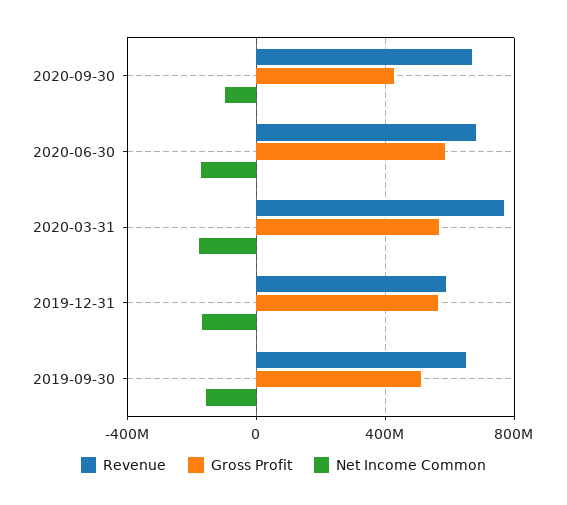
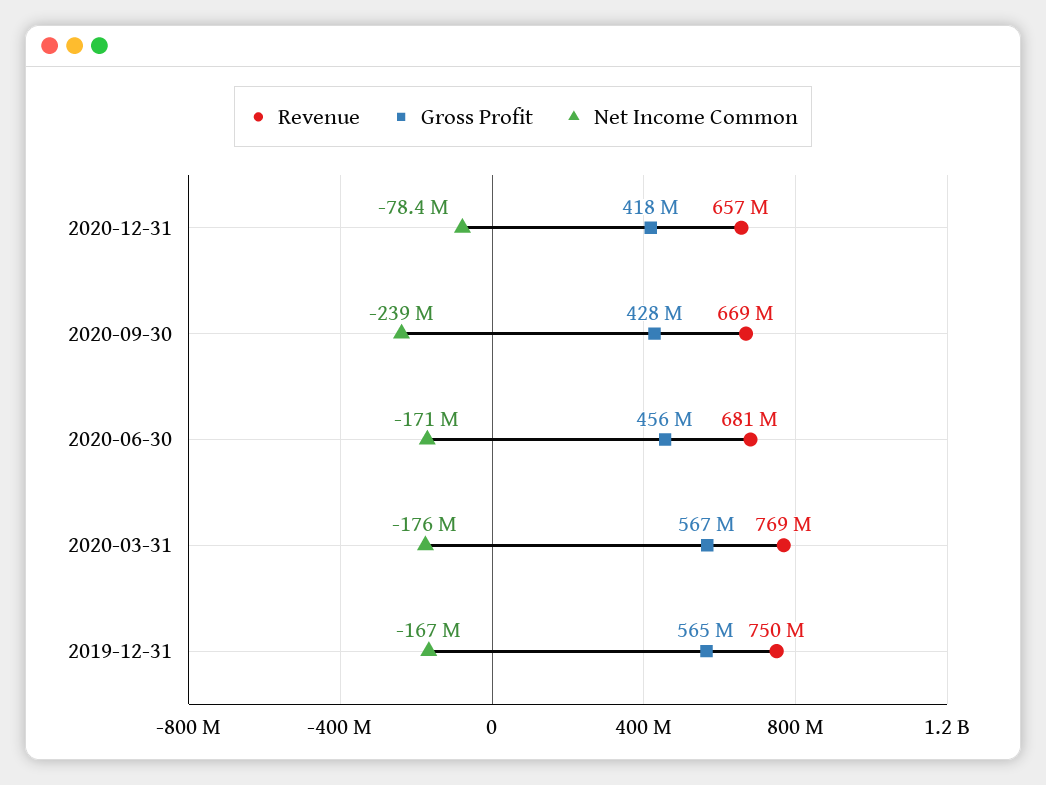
Net Income Common, 2020-09-30: -100000000 -> -239000000
Gross Profit, 2020-06-30: 600000000 -> 456000000
Revenue, 2019-12-31: 600000000 -> 750000000
Revenue, 2019-09-30: 650000000 -> none
Gross Profit, 2019-09-30: 500000000 -> none
Net Income Common, 2019-09-30: -150000000 -> none
Revenue, 2020-12-31: none -> 657000000
Gross Profit, 2020-12-31: none -> 418000000
Net Income Common, 2020-12-31: none -> -78400000

